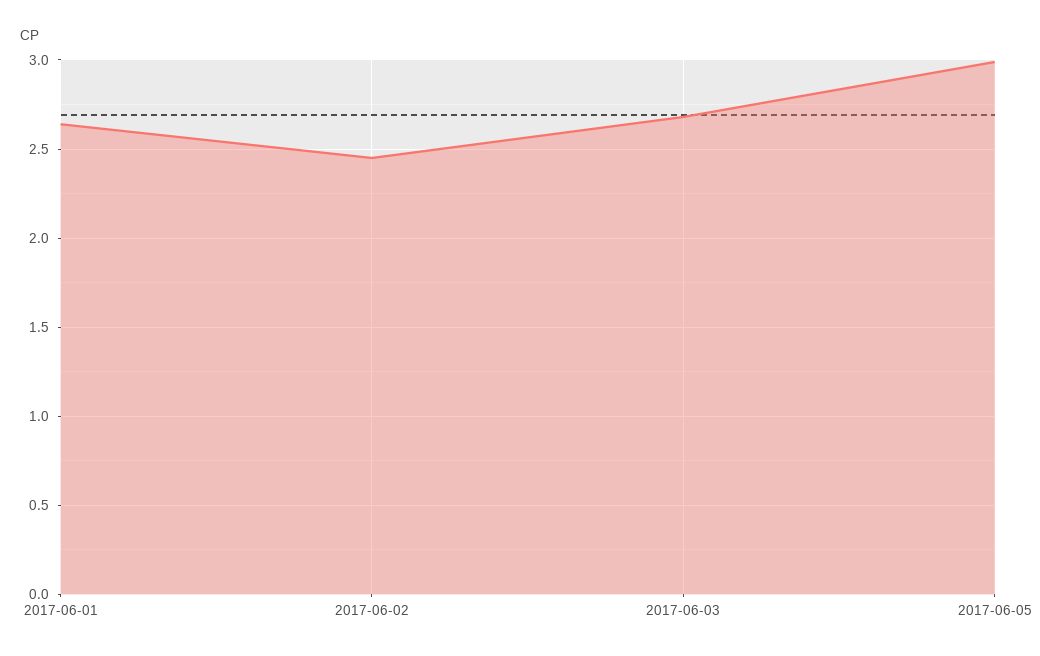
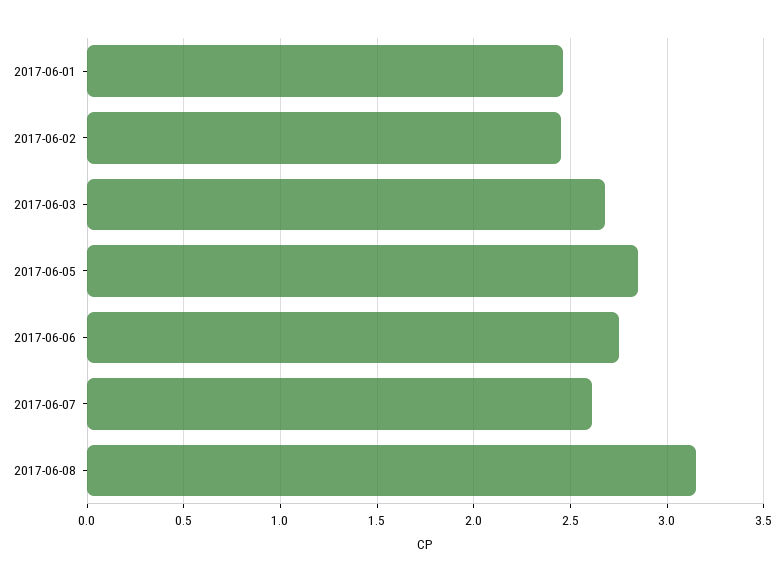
2017-06-01: 2.65 -> 2.45
2017-06-05: 3 -> 2.85
2017-06-06: none -> 2.75
2017-06-07: none -> 2.6
2017-06-08: none -> 3.15

